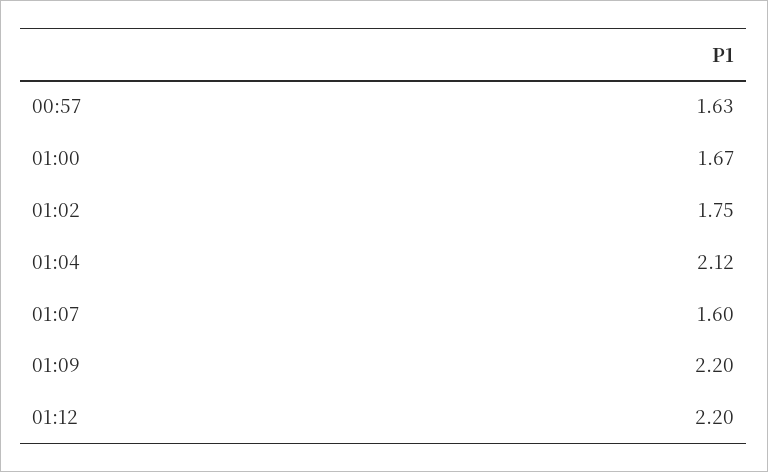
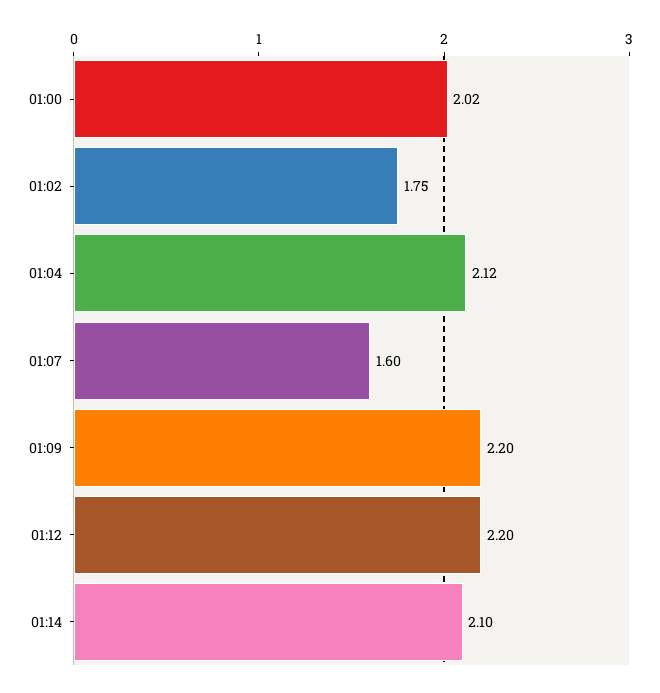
00:57: 1.63 -> none
01:00: 1.67 -> 2.02
01:14: none -> 2.1

